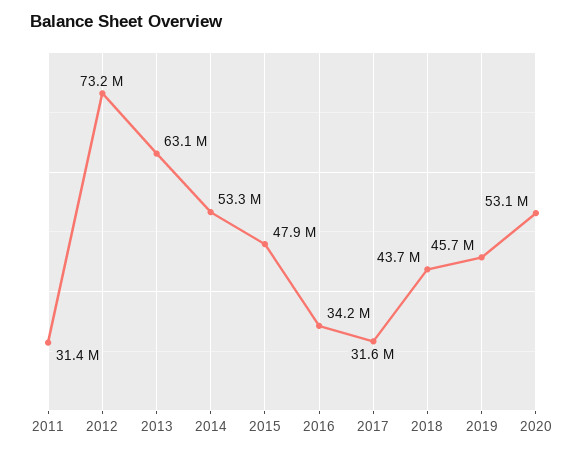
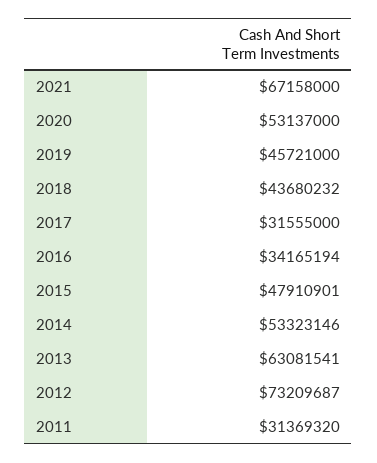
2021: none -> 67158000

